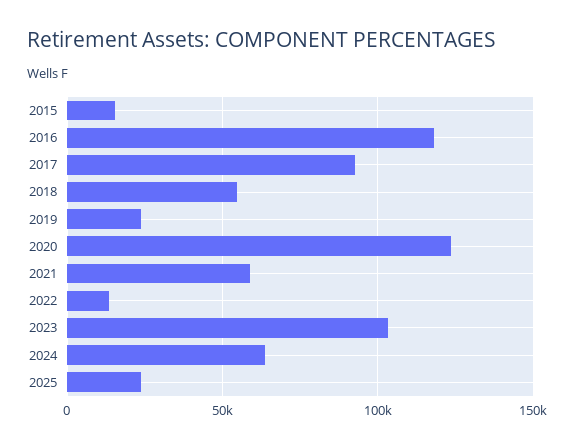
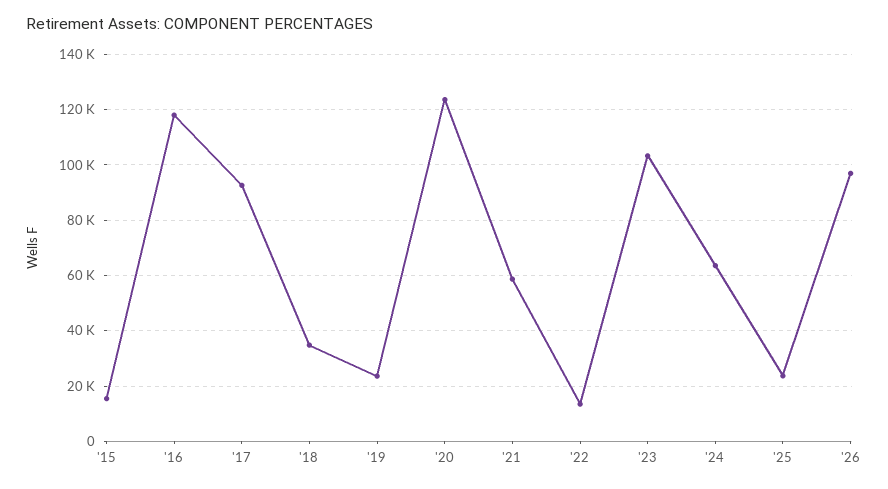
2018: 55000 -> 35000
'26: none -> 97500

